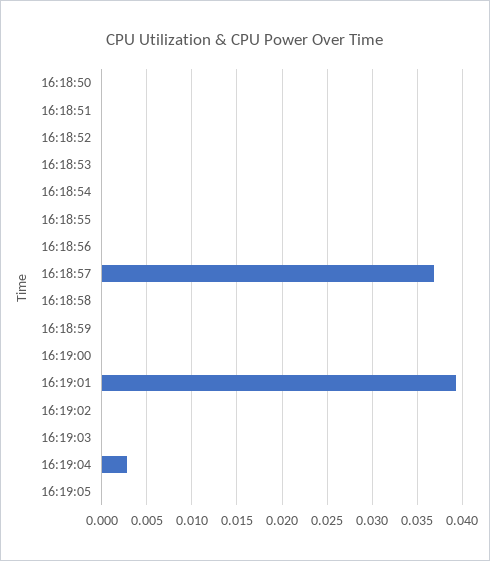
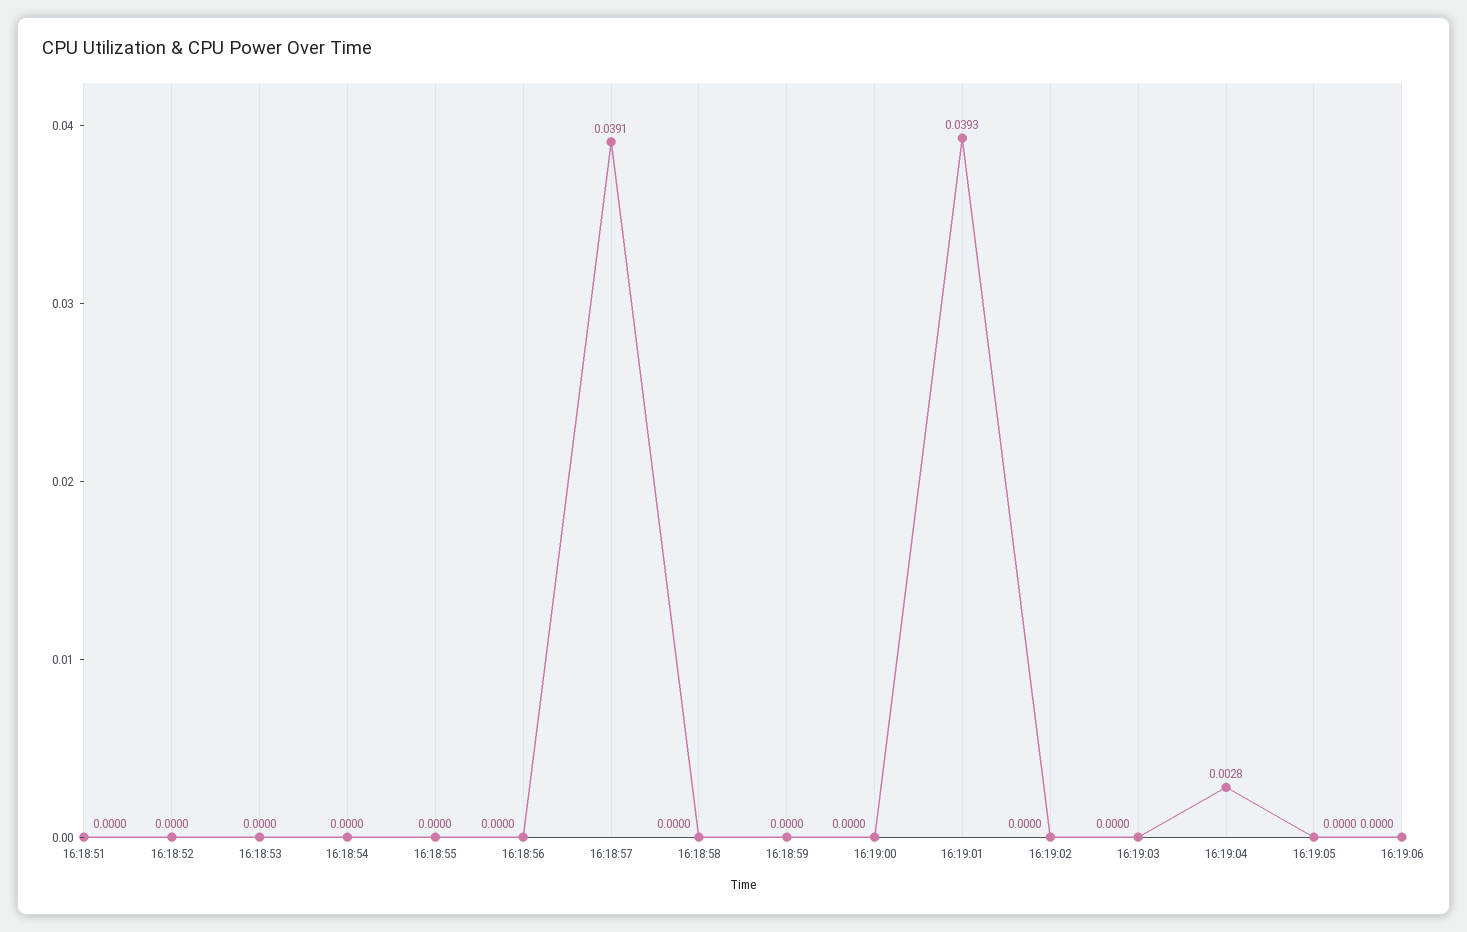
16:18:50: 0 -> none
16:18:57: 0.037 -> 0.0391
16:19:06: none -> 0

